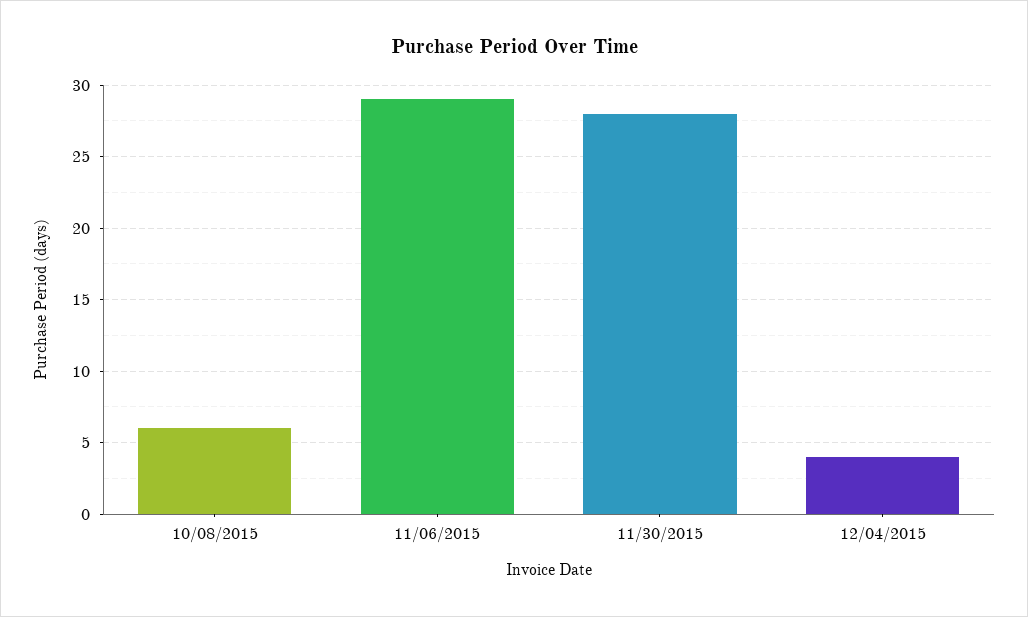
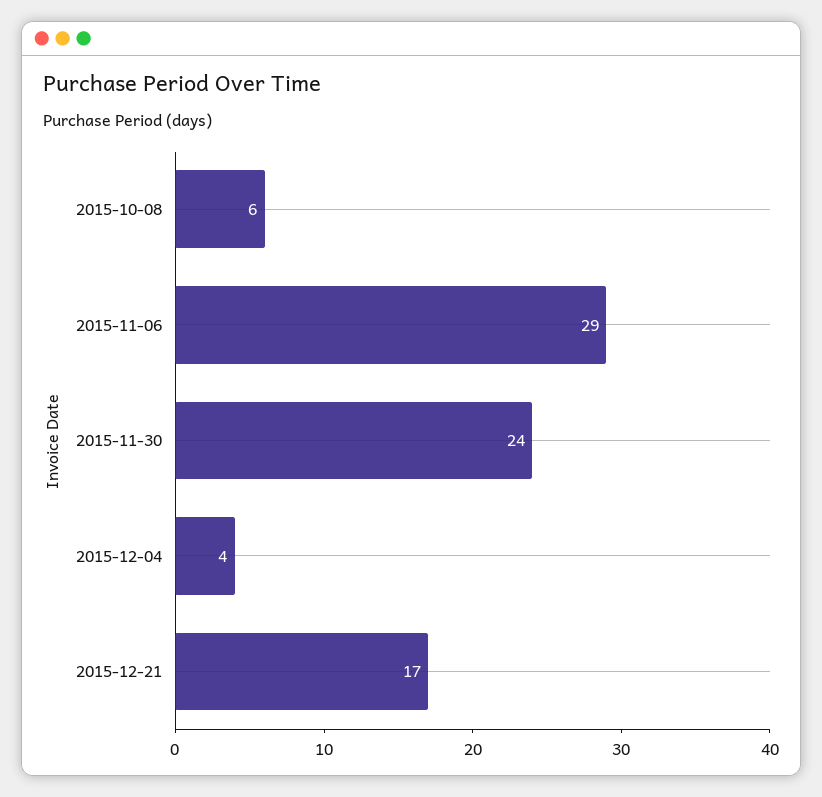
11/30/2015: 28 -> 24
2015-12-21: none -> 17

